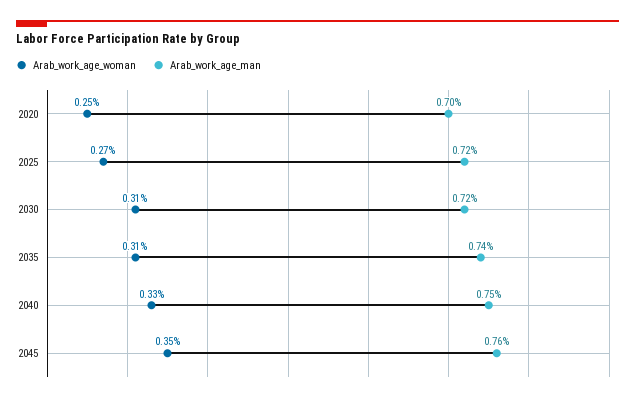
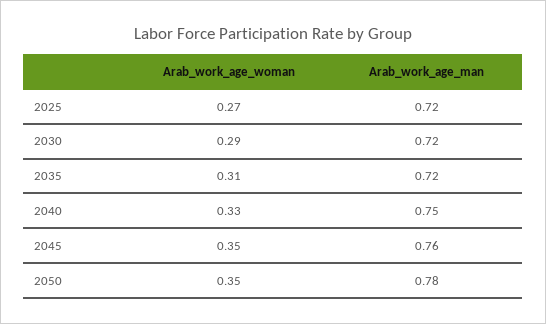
Arab_work_age_woman, 2020: 0.25 -> none
Arab_work_age_man, 2020: 0.7 -> none
Arab_work_age_woman, 2030: 0.31 -> 0.29
Arab_work_age_man, 2035: 0.74 -> 0.72
Arab_work_age_woman, 2050: none -> 0.35
Arab_work_age_man, 2050: none -> 0.78

